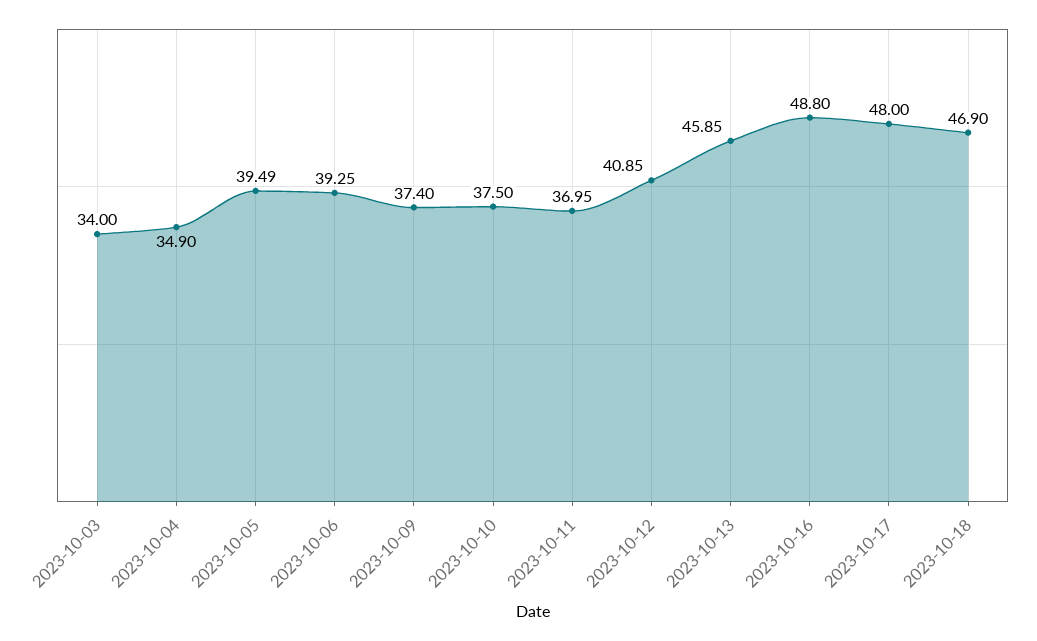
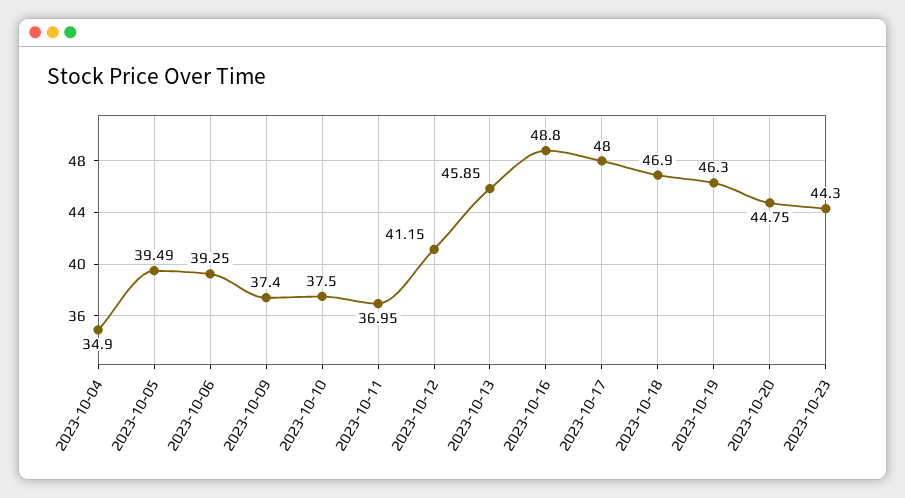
2023-10-03: 34 -> none
2023-10-12: 40.85 -> 41.15
2023-10-19: none -> 46.3
2023-10-20: none -> 44.75
2023-10-23: none -> 44.3

